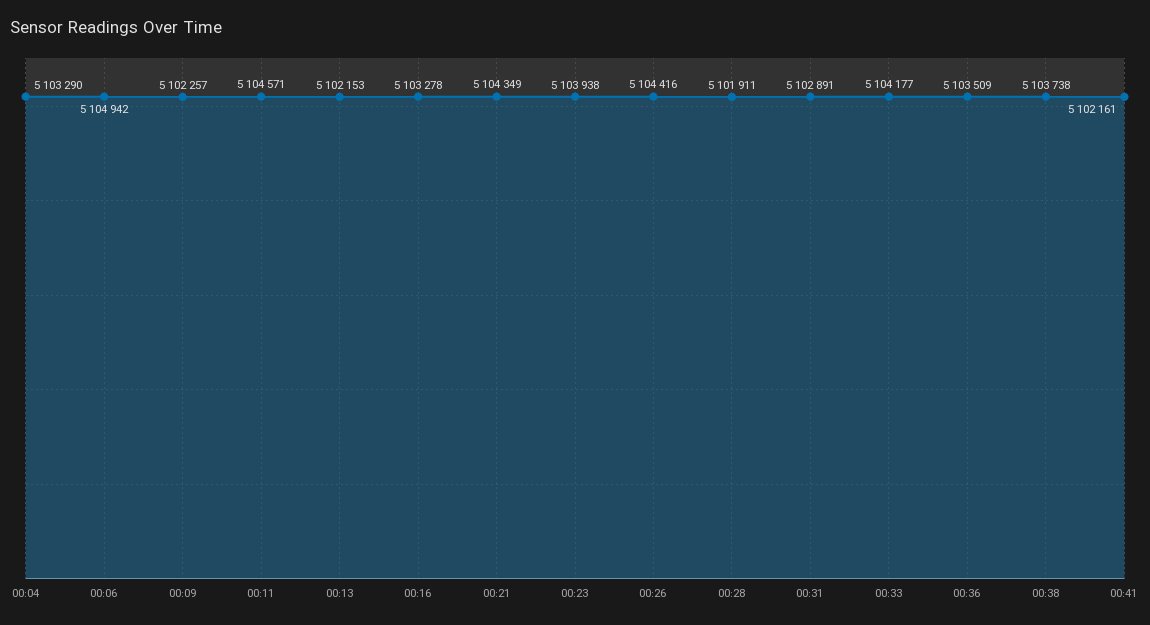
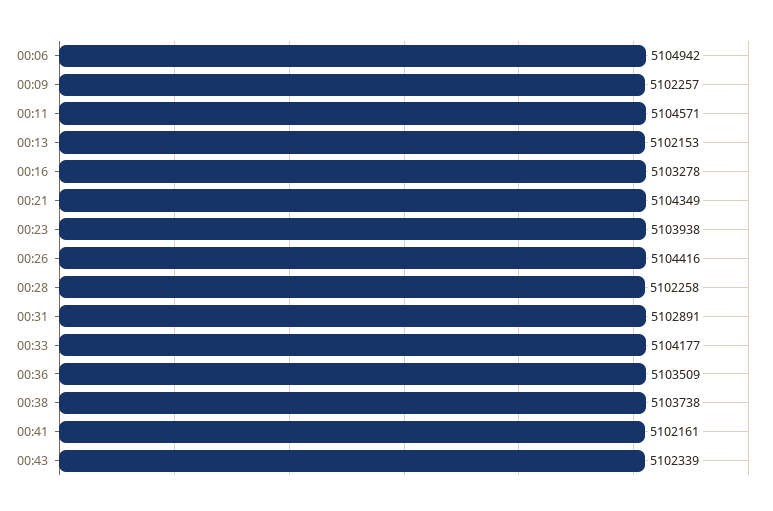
00:04: 5103290 -> none
00:28: 5101911 -> 5102258
00:43: none -> 5102339

